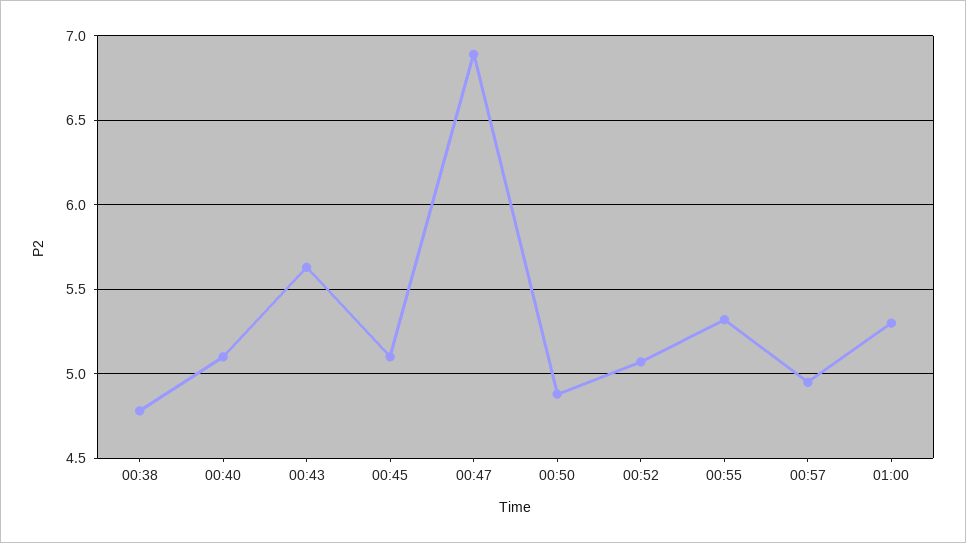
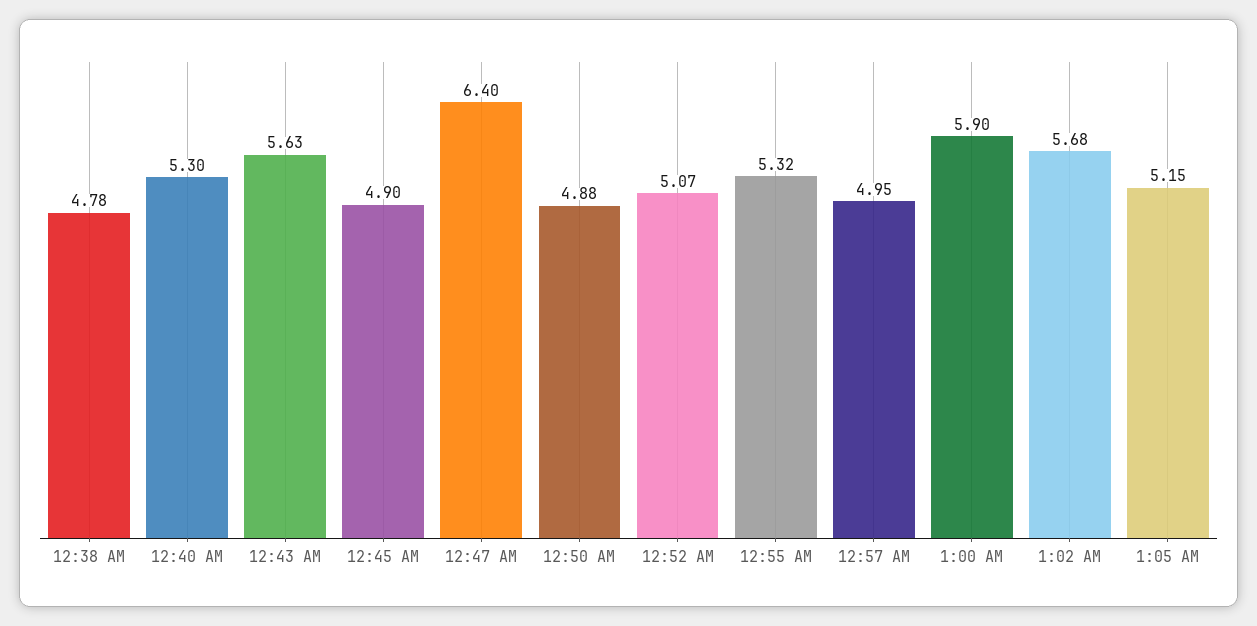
00:40: 5.1 -> 5.3
00:45: 5.1 -> 4.9
00:47: 6.9 -> 6.4
01:00: 5.3 -> 5.9
1:02 AM: none -> 5.68
1:05 AM: none -> 5.15

